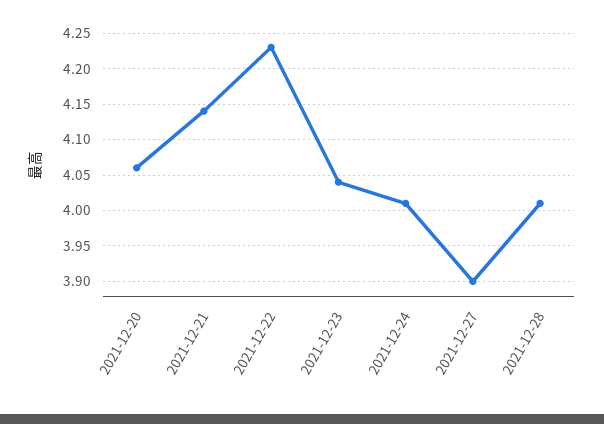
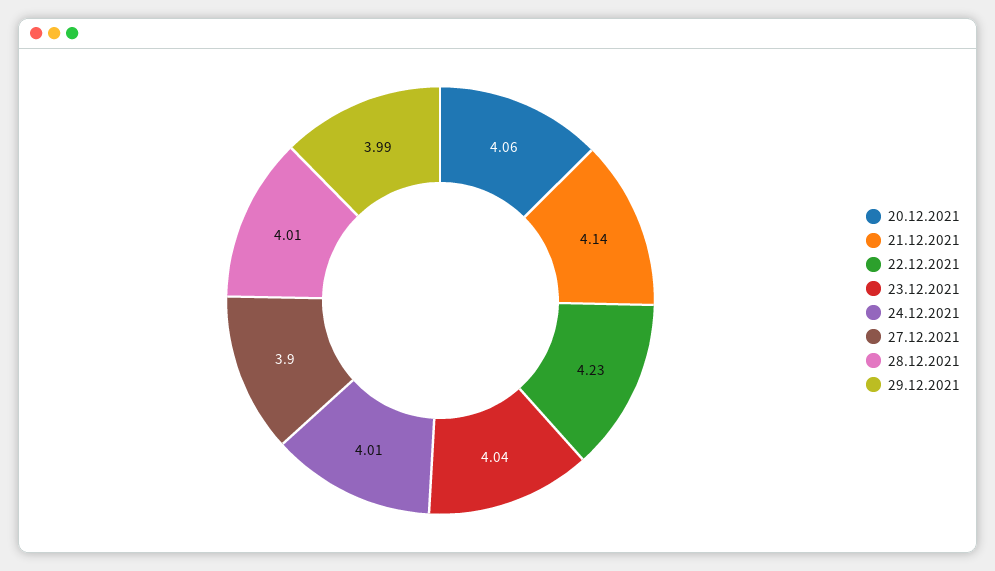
29.12.2021: none -> 3.99

